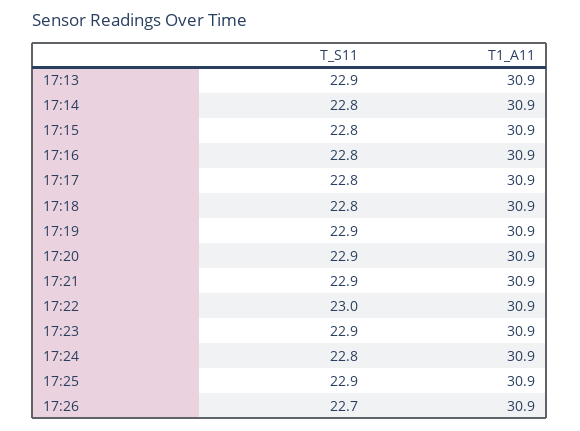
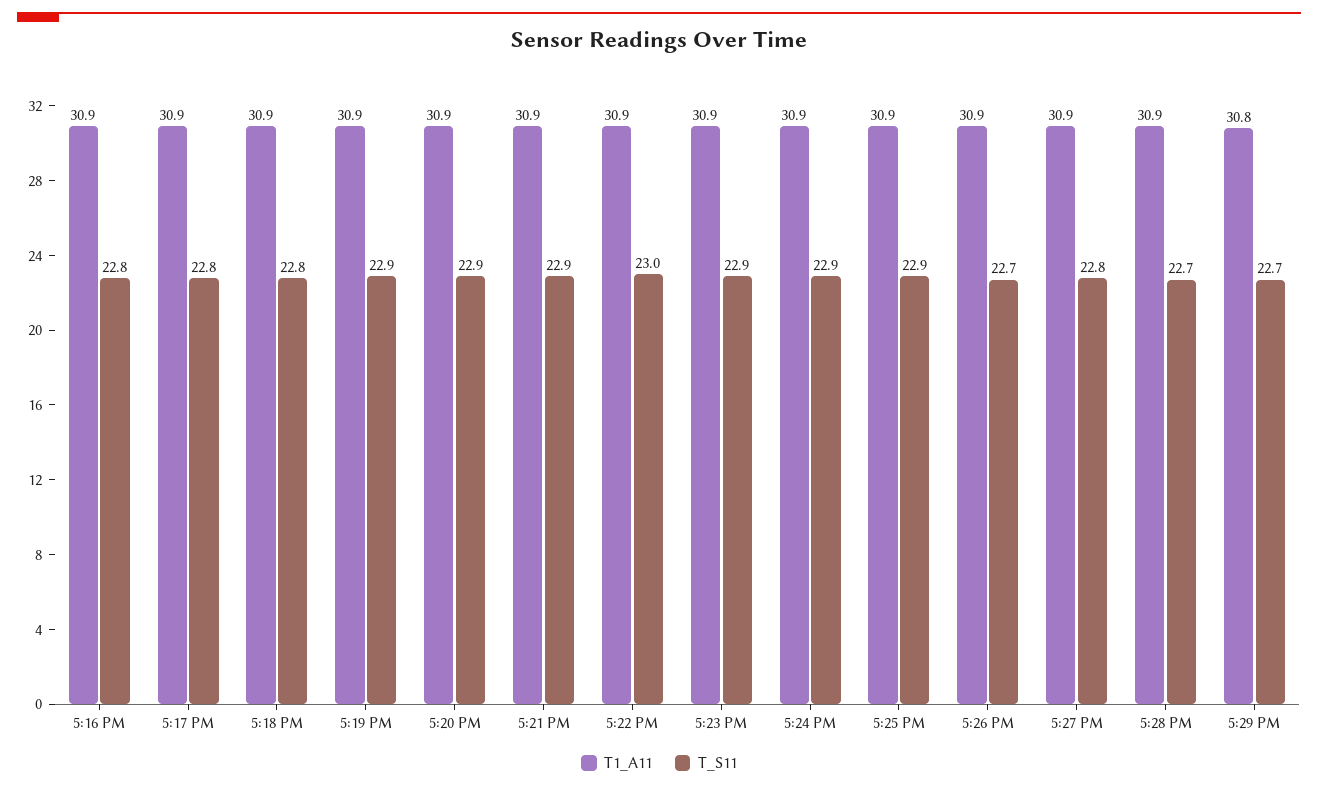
T_S11, 17:13: 22.9 -> none
T1_A11, 17:13: 30.9 -> none
T_S11, 17:14: 22.8 -> none
T1_A11, 17:14: 30.9 -> none
T_S11, 17:15: 22.8 -> none
T1_A11, 17:15: 30.9 -> none
T_S11, 17:24: 22.8 -> 22.9
T1_A11, 5:27 PM: none -> 30.9
T_S11, 5:27 PM: none -> 22.8
T1_A11, 5:28 PM: none -> 30.9
T_S11, 5:28 PM: none -> 22.7
T1_A11, 5:29 PM: none -> 30.8
T_S11, 5:29 PM: none -> 22.7

